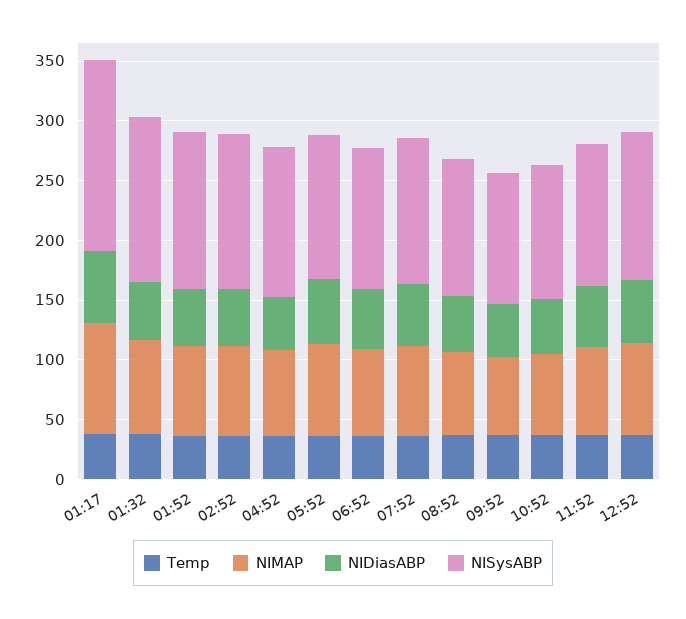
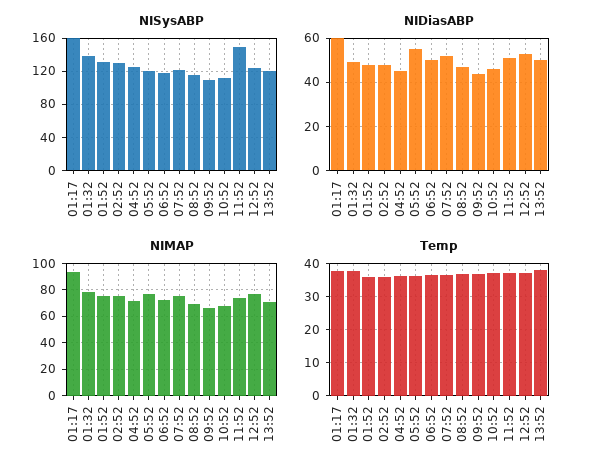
NISysABP, 11:52: 120 -> 150
NISysABP, 13:52: none -> 120
NIDiasABP, 13:52: none -> 50
NIMAP, 13:52: none -> 70
Temp, 13:52: none -> 38

